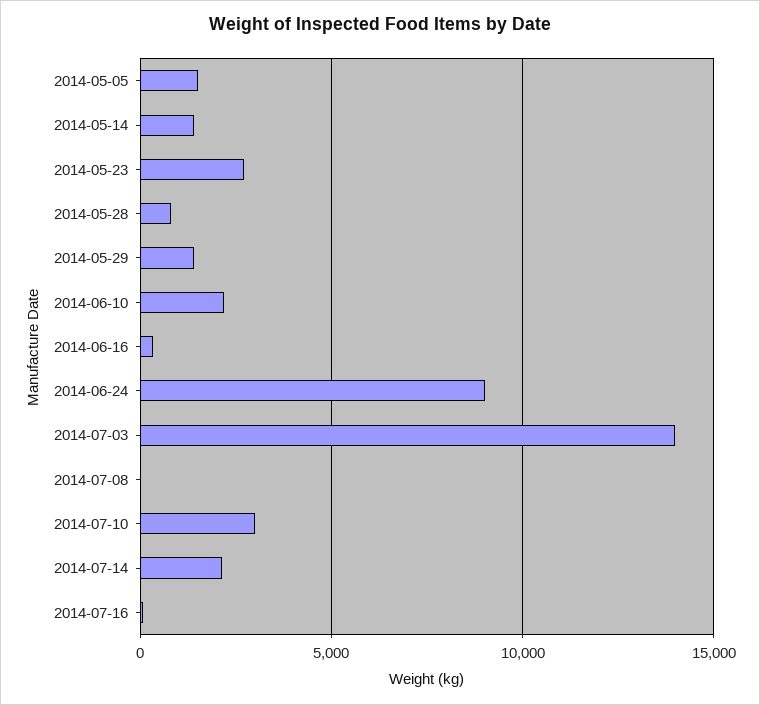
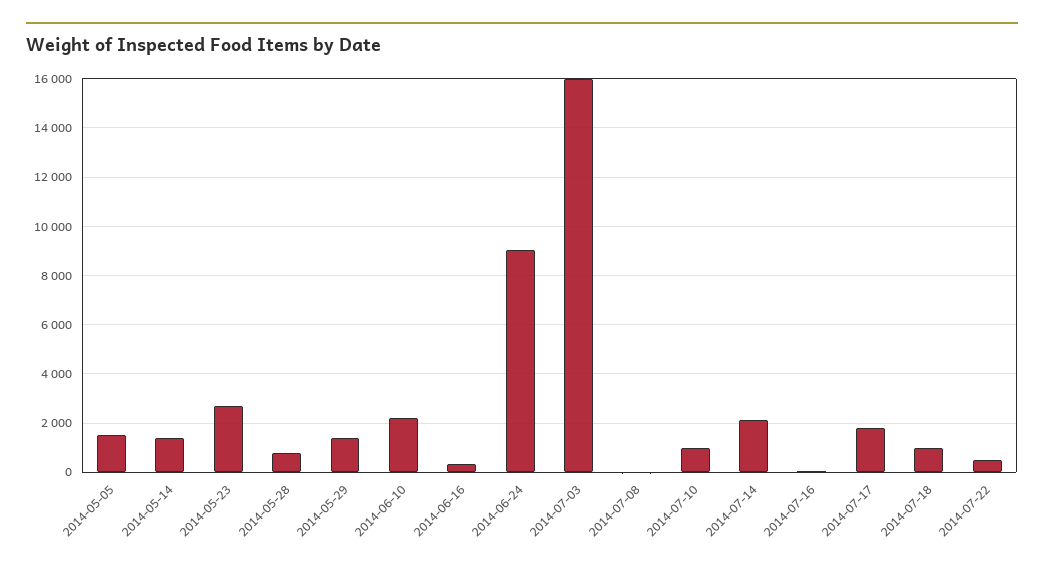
2014-07-03: 14000 -> 16000
2014-07-10: 3000 -> 1000
2014-07-17: none -> 1750
2014-07-18: none -> 1000
2014-07-22: none -> 500

